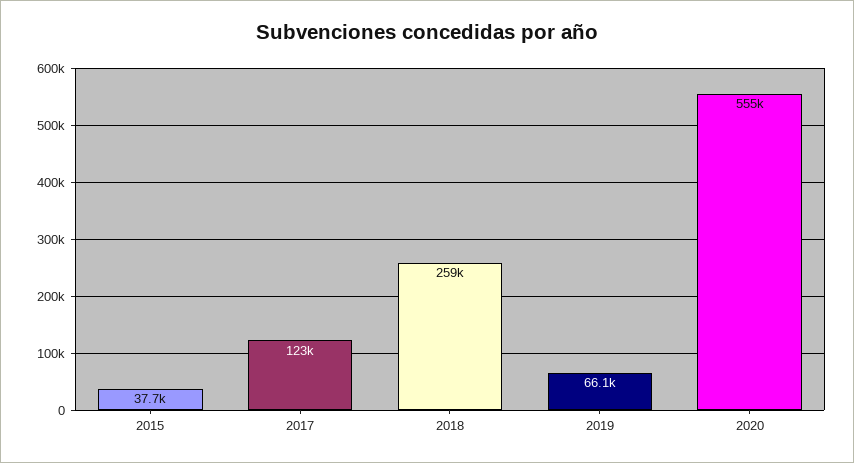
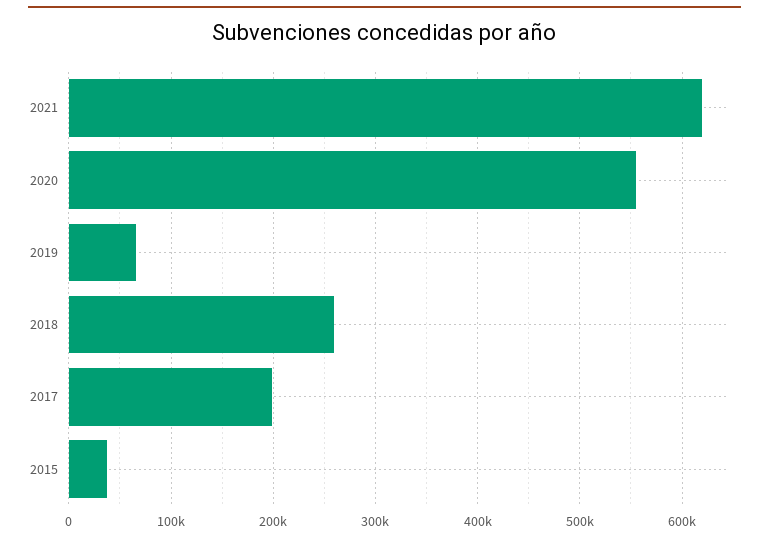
2017: 123000 -> 200000
2021: none -> 620000

